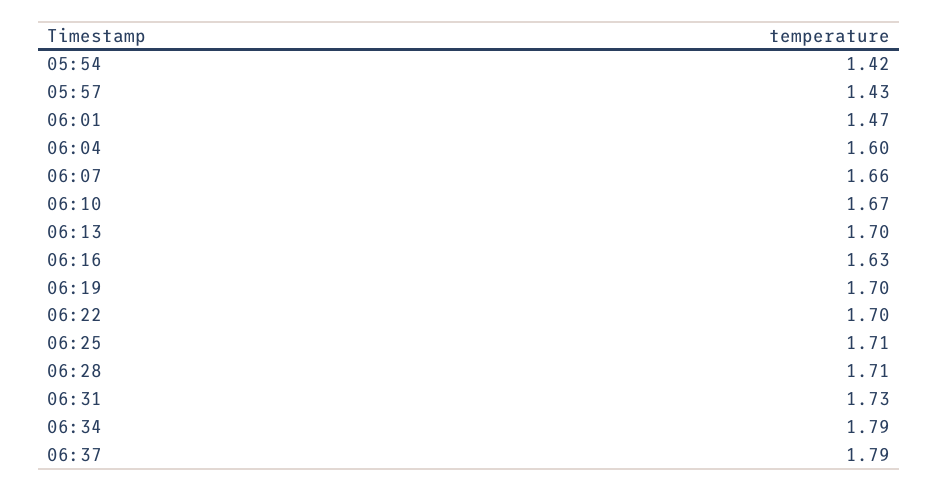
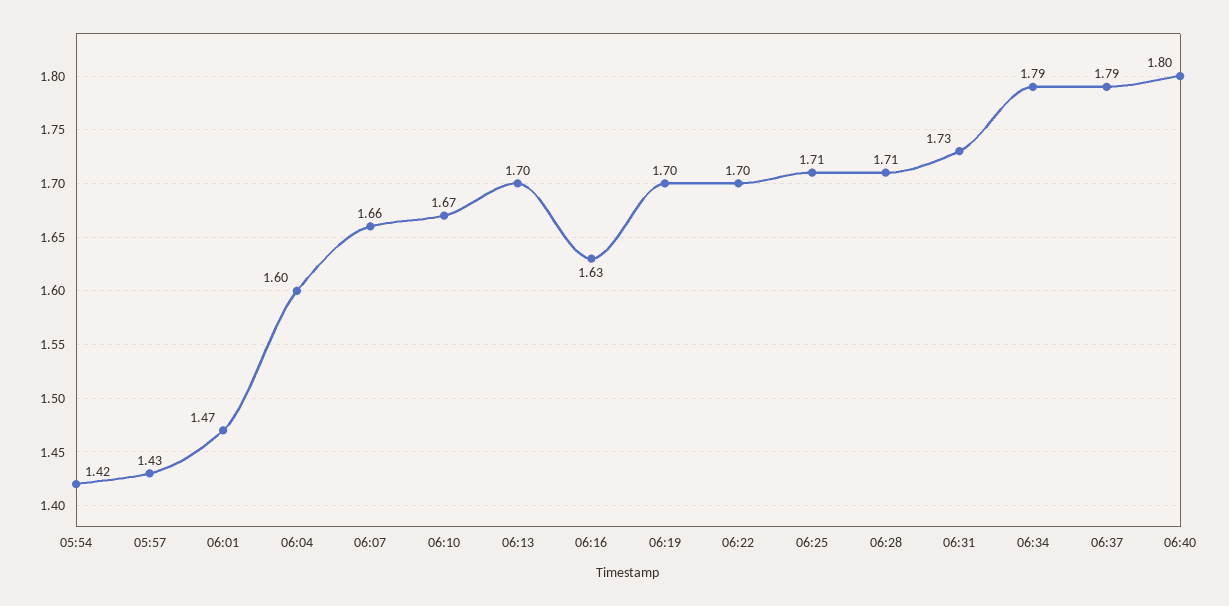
06:40: none -> 1.8

